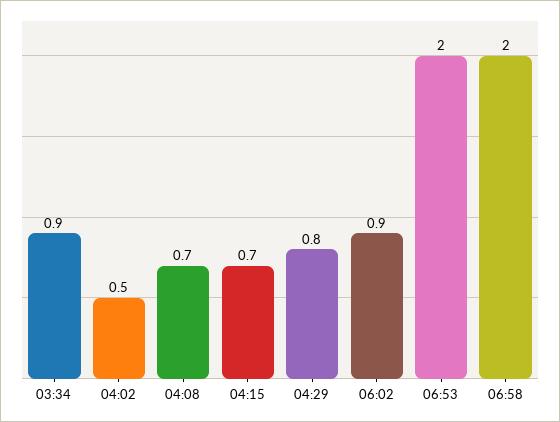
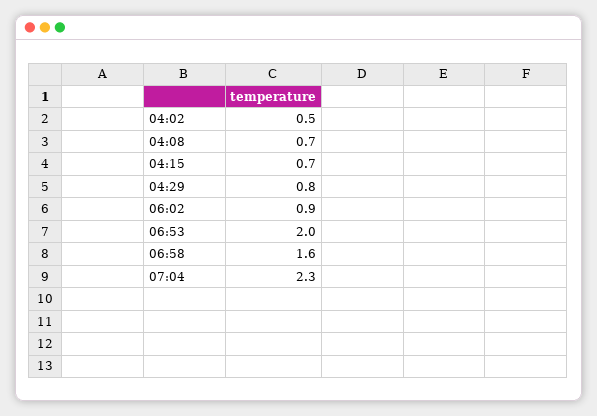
03:34: 0.9 -> none
06:58: 2 -> 1.6
07:04: none -> 2.3

